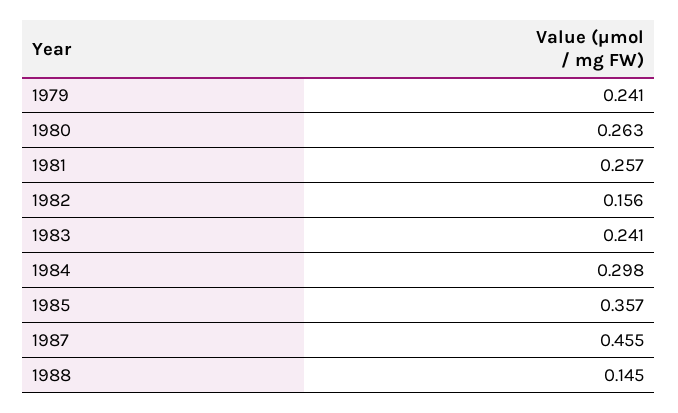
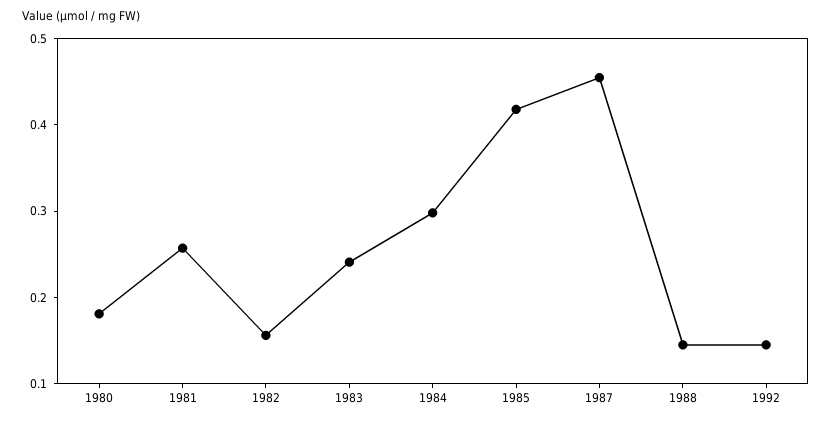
1979: 0.241 -> none
1980: 0.263 -> 0.18
1985: 0.357 -> 0.42
1992: none -> 0.14

